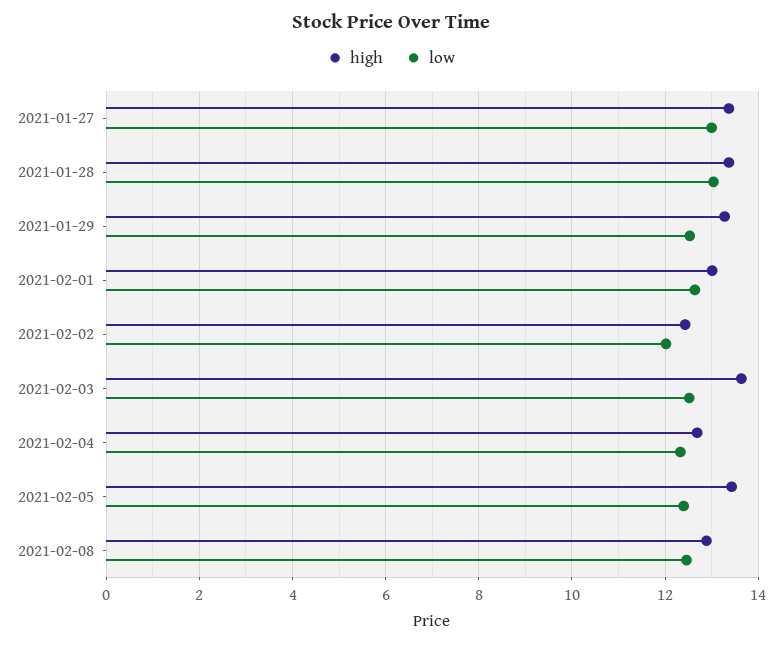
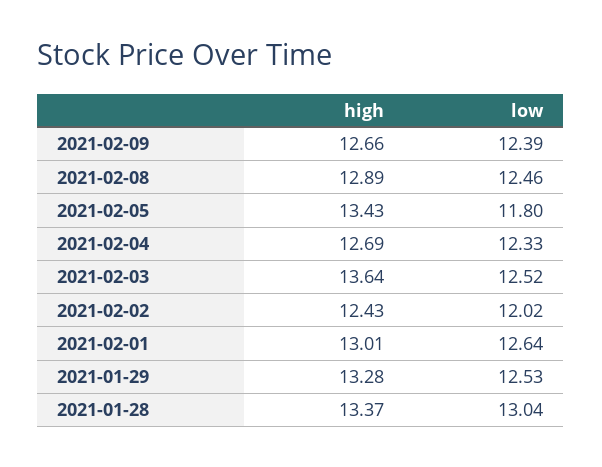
high, 2021-01-27: 13.4 -> none
low, 2021-01-27: 13 -> none
low, 2021-02-05: 12.4 -> 11.8
high, 2021-02-09: none -> 12.66
low, 2021-02-09: none -> 12.39

